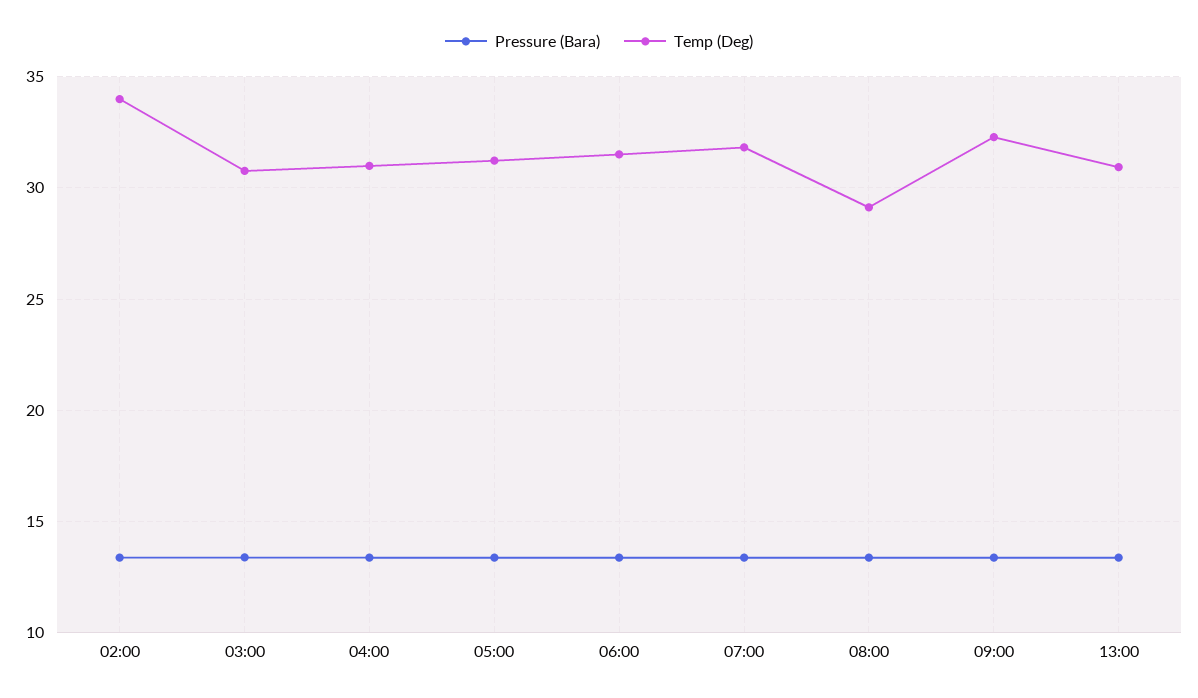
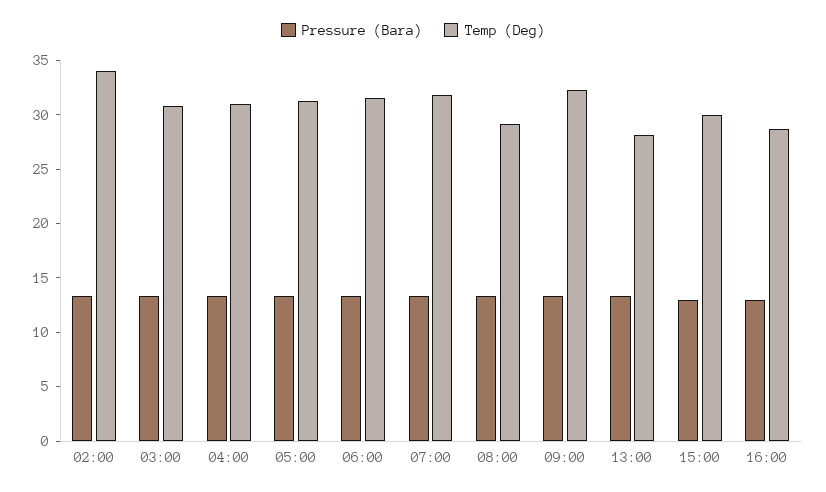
Temp (Deg), 13:00: 31 -> 28
Pressure (Bara), 15:00: none -> 13
Temp (Deg), 15:00: none -> 30
Pressure (Bara), 16:00: none -> 13
Temp (Deg), 16:00: none -> 29

